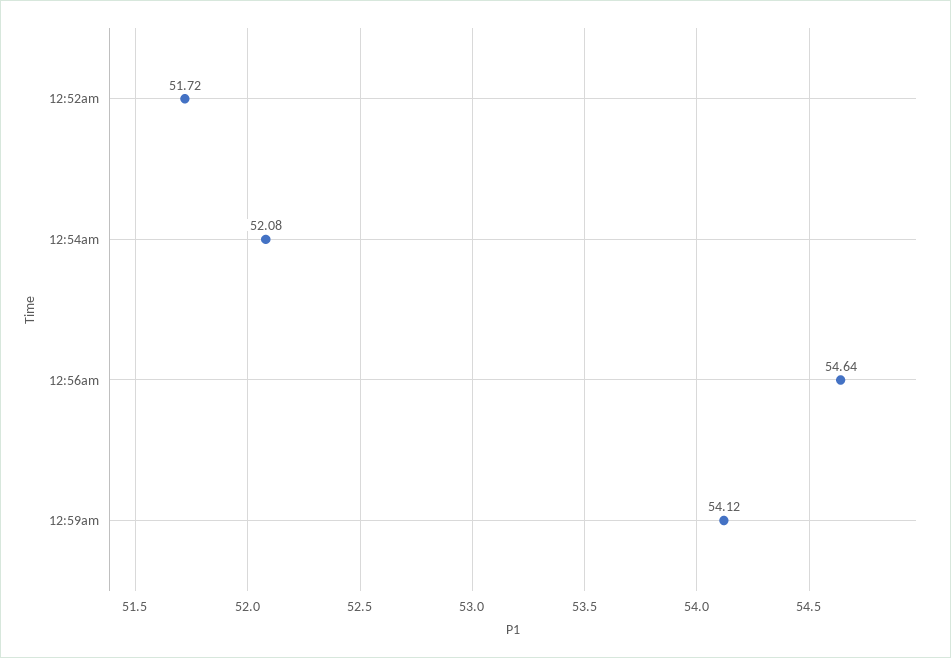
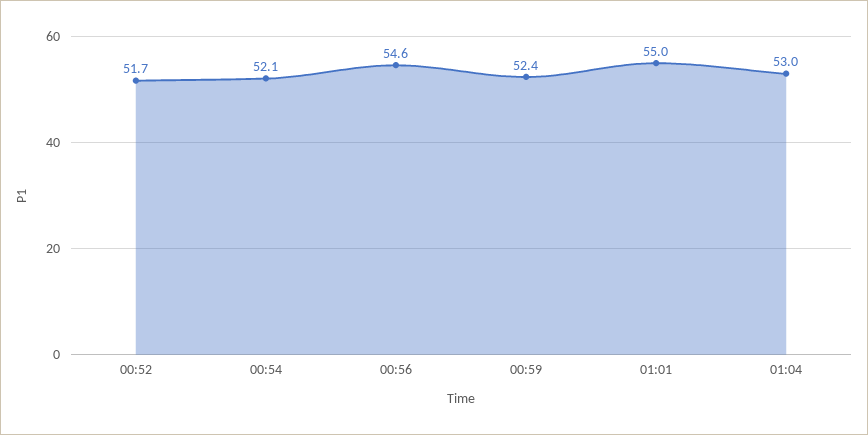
12:59am: 54.12 -> 52.4
01:01: none -> 55
01:04: none -> 53

